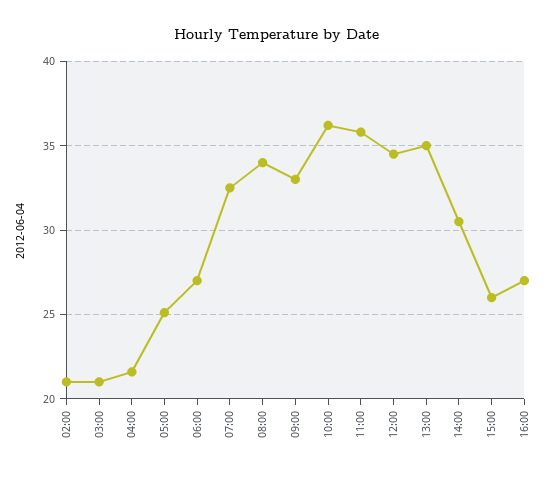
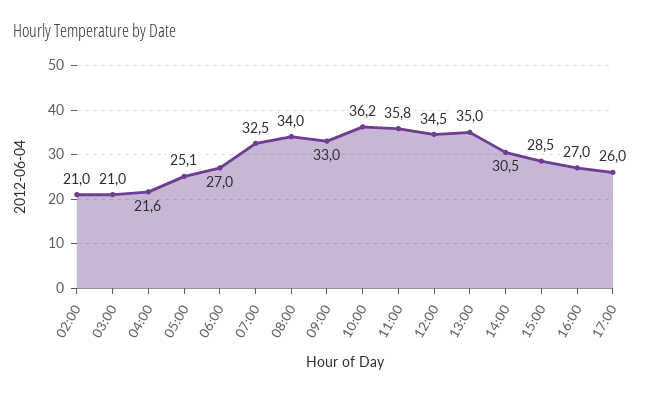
15:00: 26 -> 28.5
17:00: none -> 26

